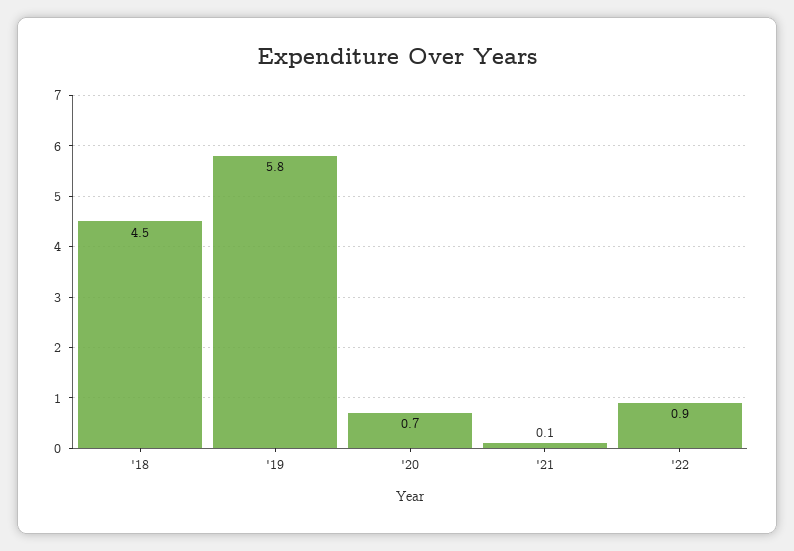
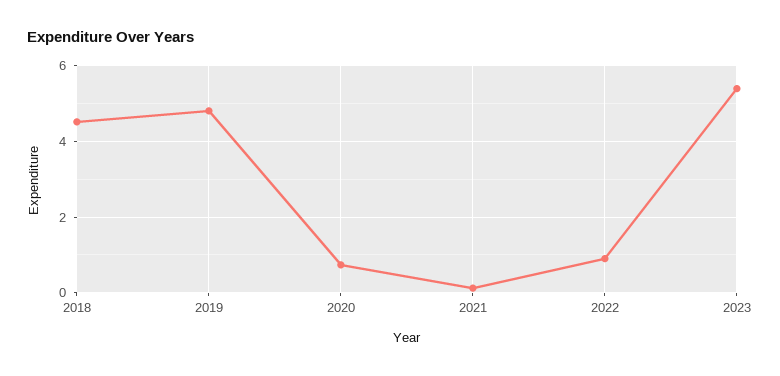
'19: 5.8 -> 4.8
2023: none -> 5.4

